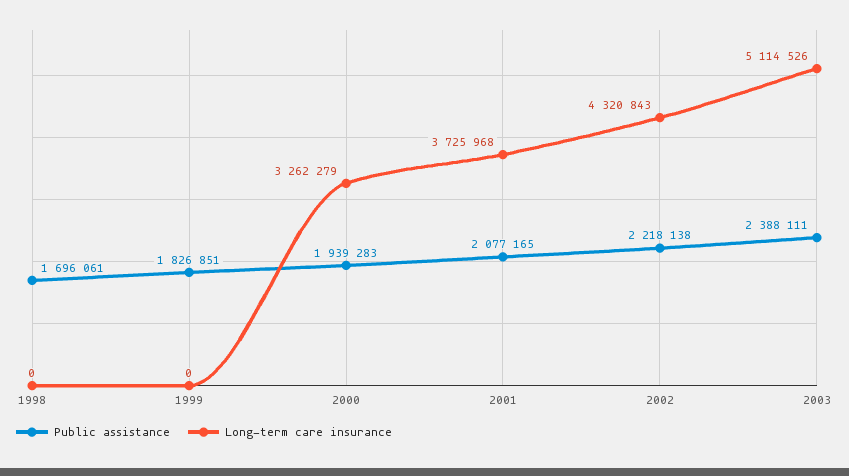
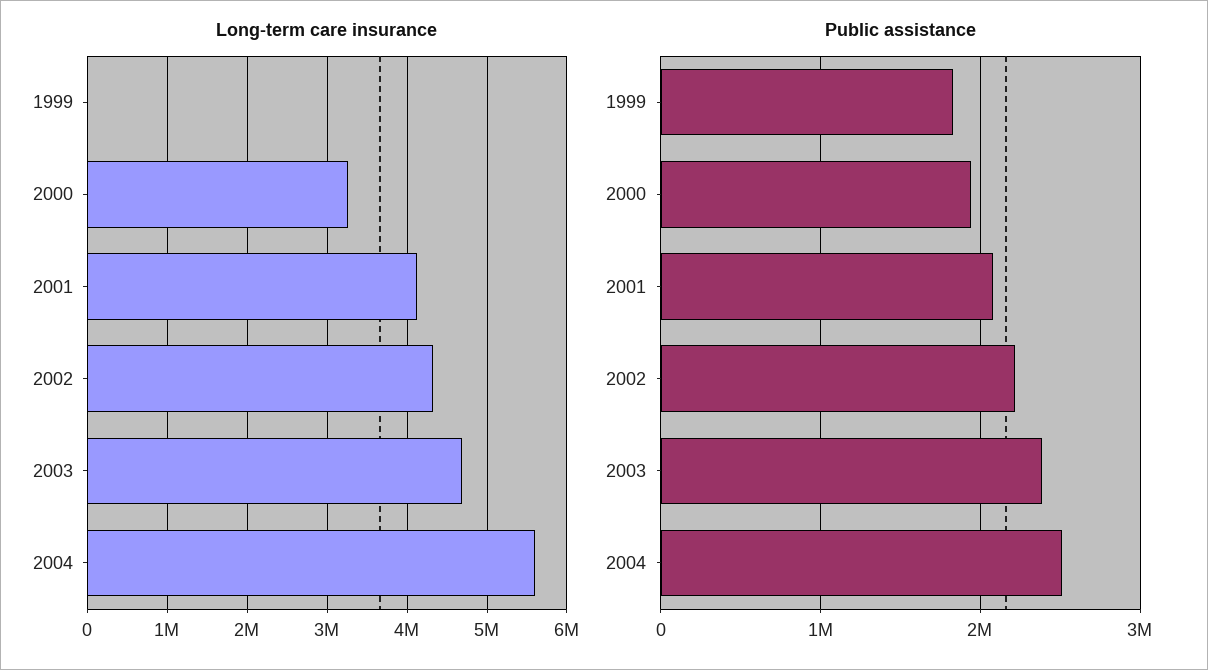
Public assistance, 1998: 1696061 -> none
Long-term care insurance, 1998: 0 -> none
Long-term care insurance, 2001: 3725968 -> 4100000
Long-term care insurance, 2003: 5114526 -> 4700000
Long-term care insurance, 2004: none -> 5600000
Public assistance, 2004: none -> 2500000

